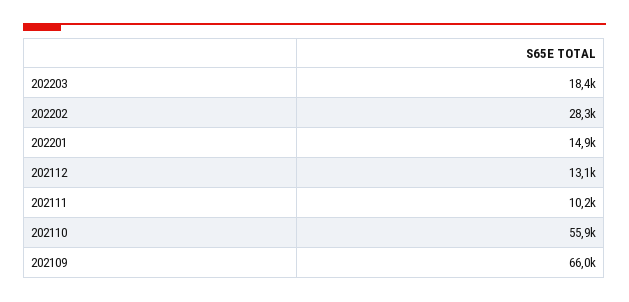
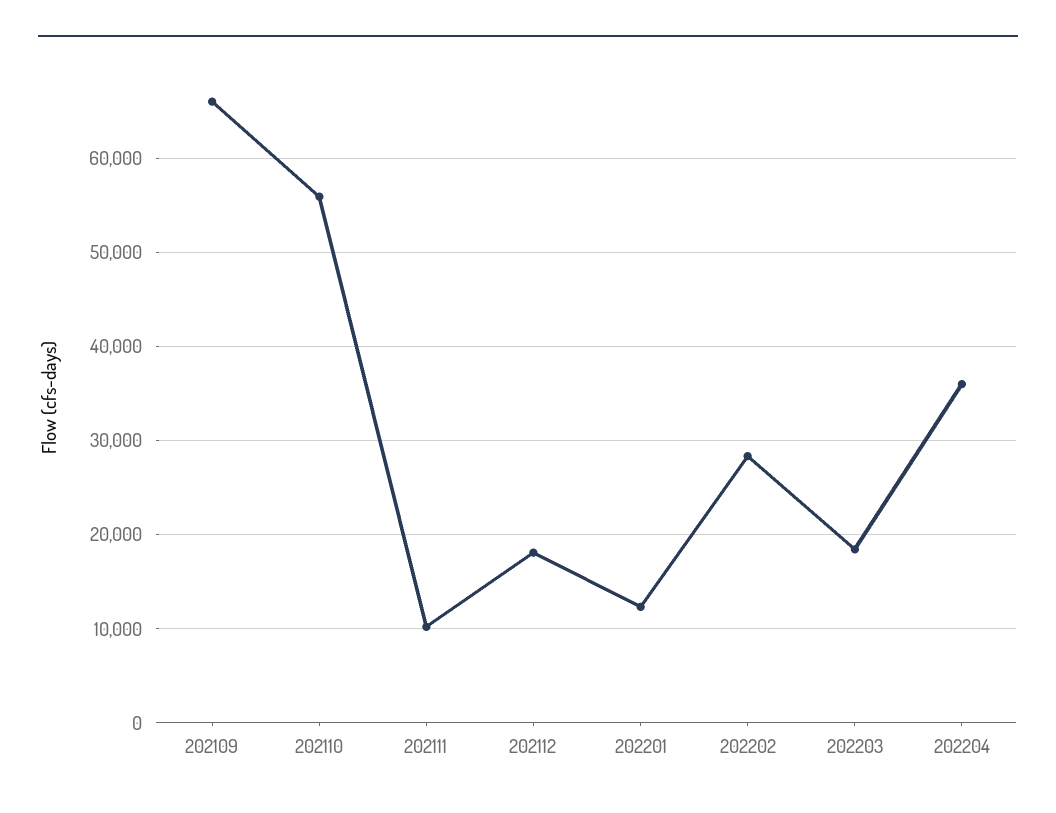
202201: 14900 -> 12000
202112: 13100 -> 18000
202204: none -> 36000

